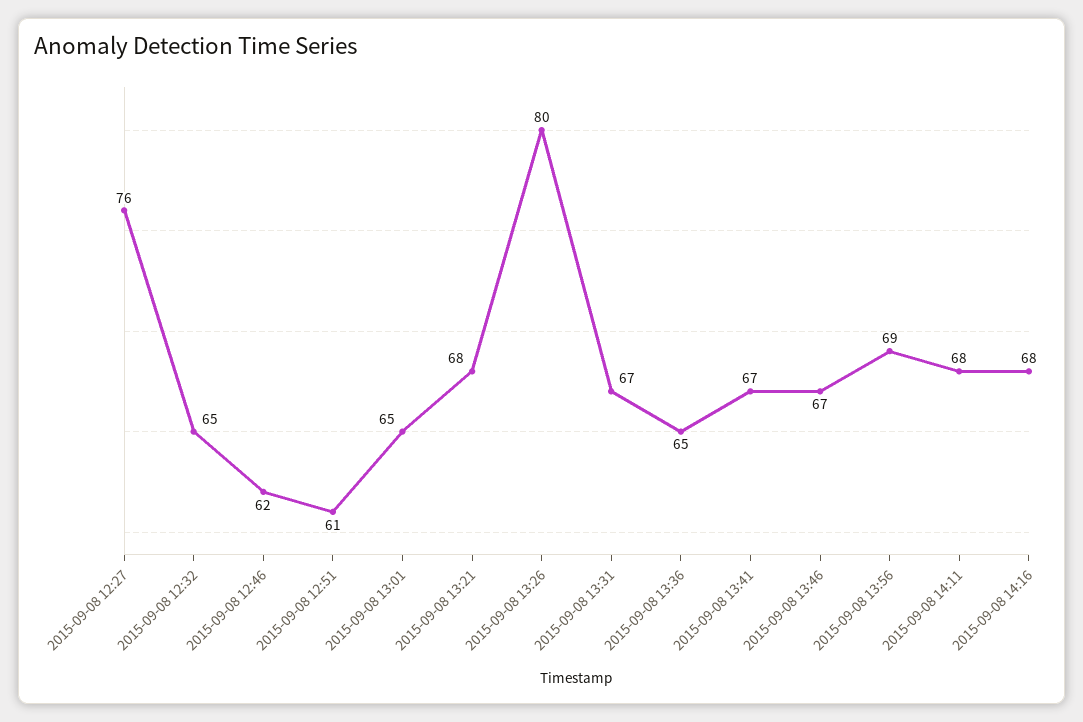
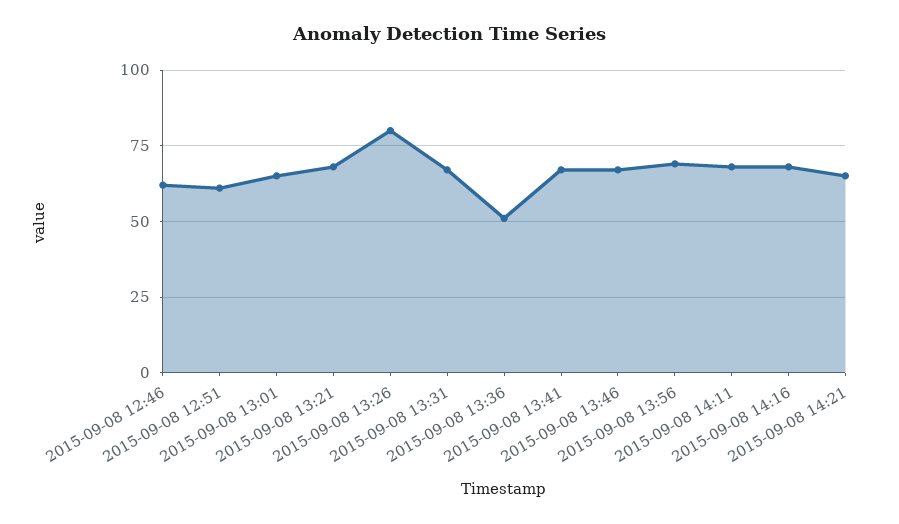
2015-09-08 12:27: 76 -> none
2015-09-08 12:32: 65 -> none
2015-09-08 13:36: 65 -> 50
2015-09-08 14:21: none -> 65

